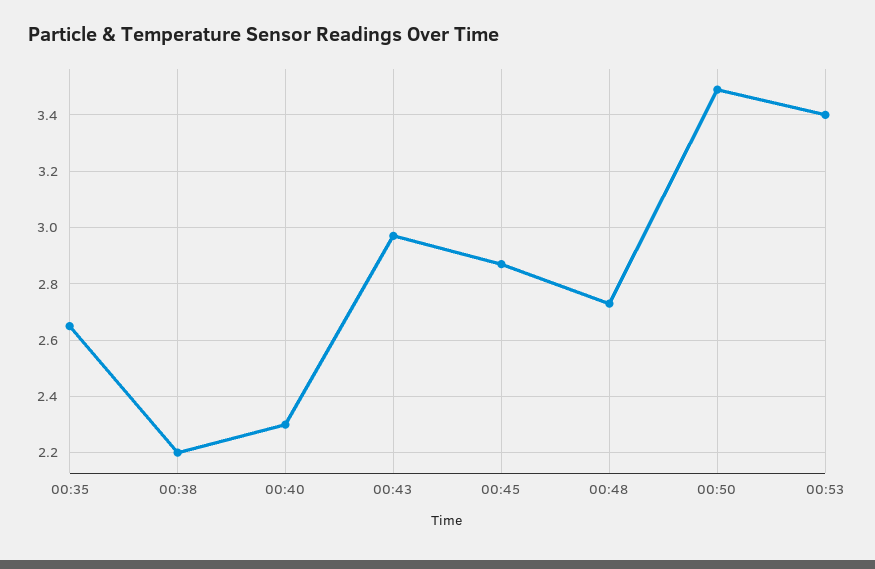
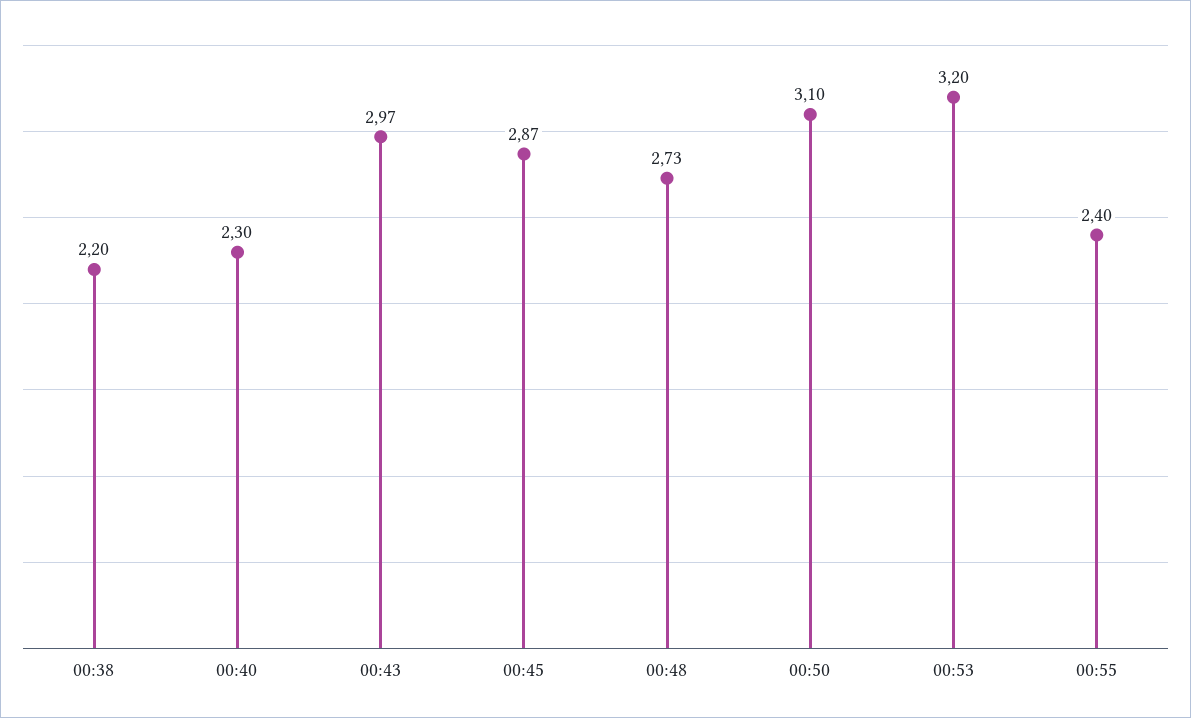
00:35: 2.65 -> none
00:50: 3.5 -> 3.1
00:53: 3.4 -> 3.2
00:55: none -> 2.4

